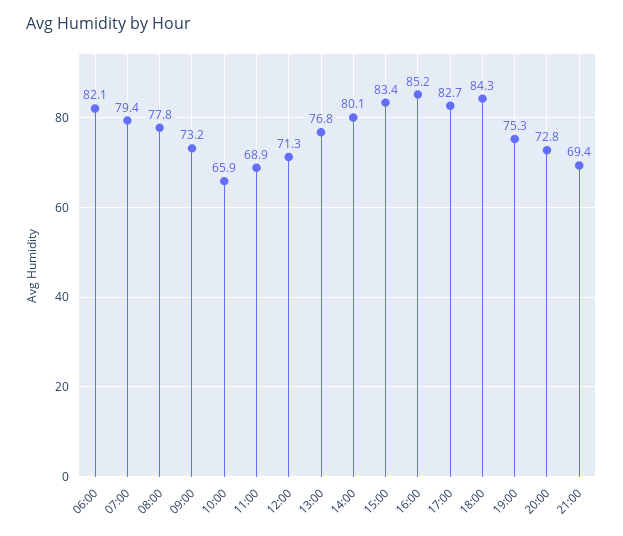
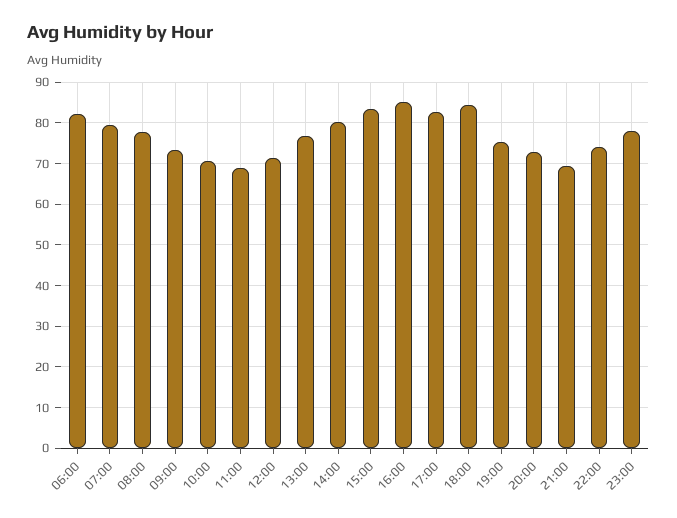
10:00: 65.9 -> 70
22:00: none -> 74
23:00: none -> 78

